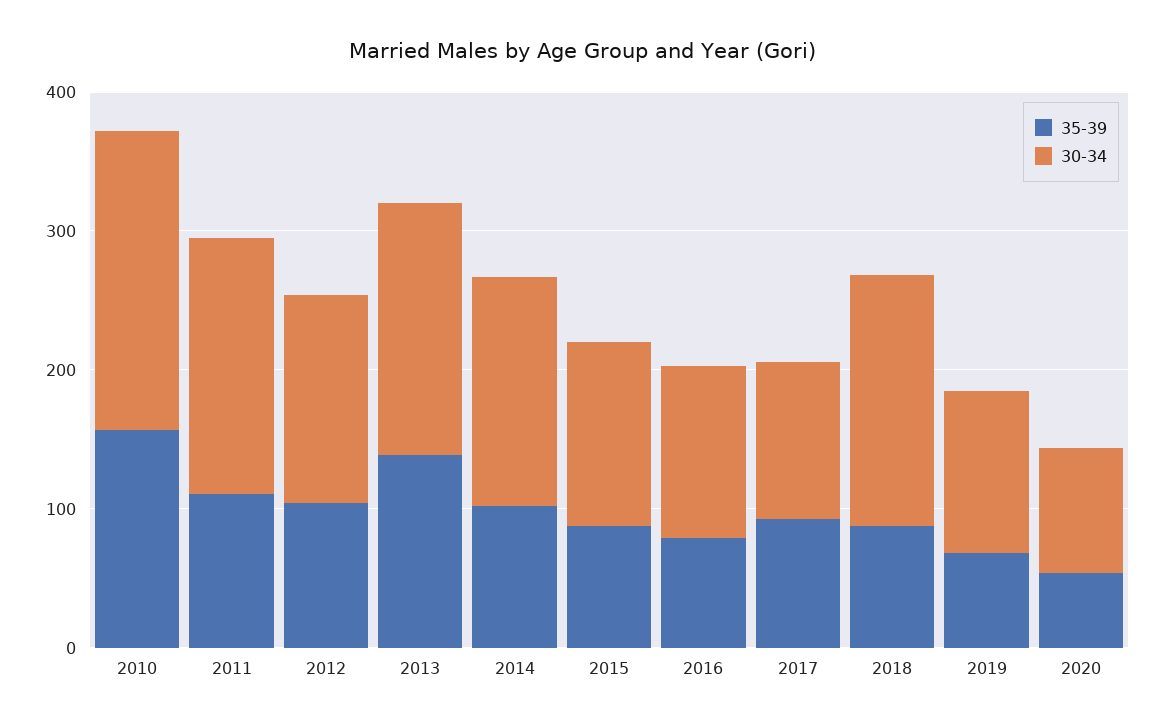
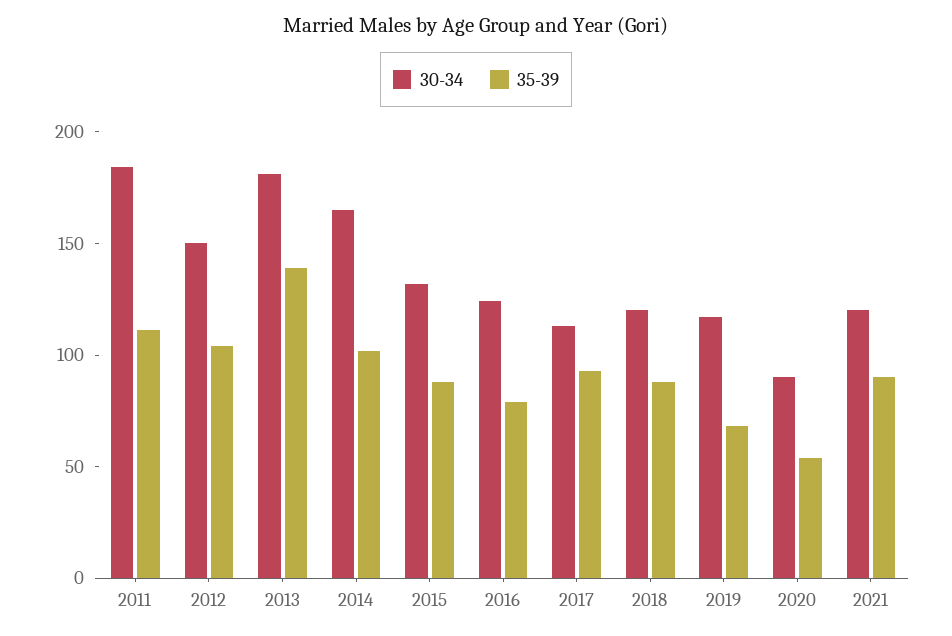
35-39, 2010: 160 -> none
30-34, 2010: 220 -> none
30-34, 2018: 180 -> 120
30-34, 2021: none -> 120
35-39, 2021: none -> 90

